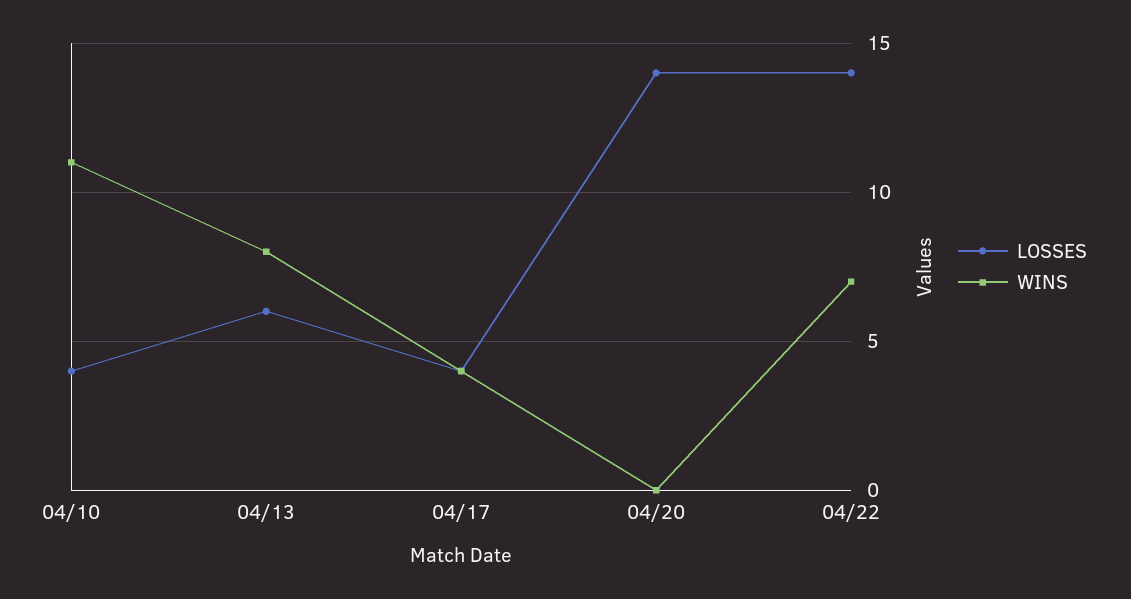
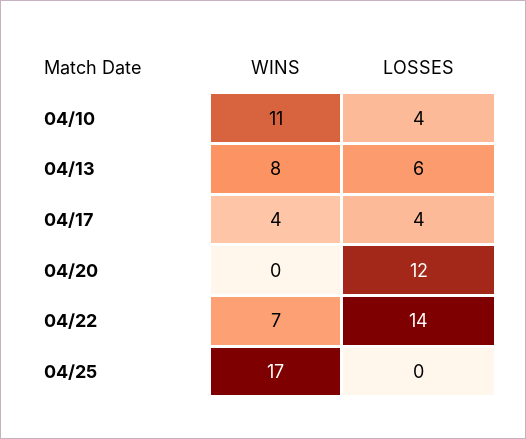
LOSSES, 04/20: 14 -> 12
WINS, 04/25: none -> 17
LOSSES, 04/25: none -> 0

